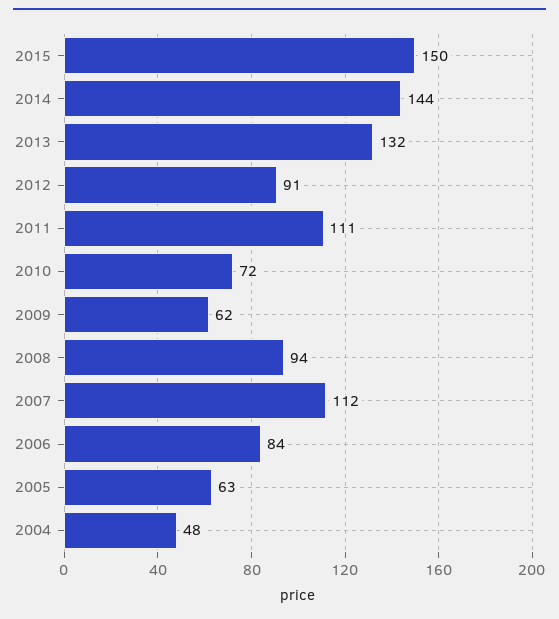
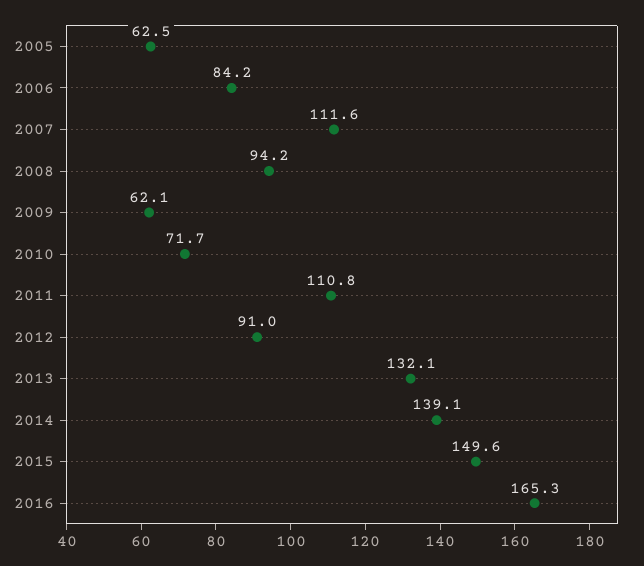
2014: 144 -> 139.1
2004: 48 -> none
2016: none -> 165.3

